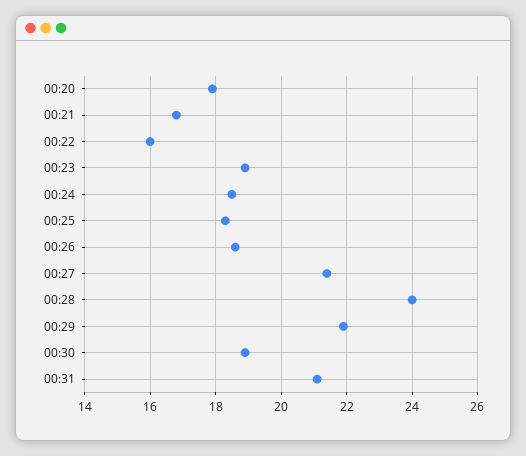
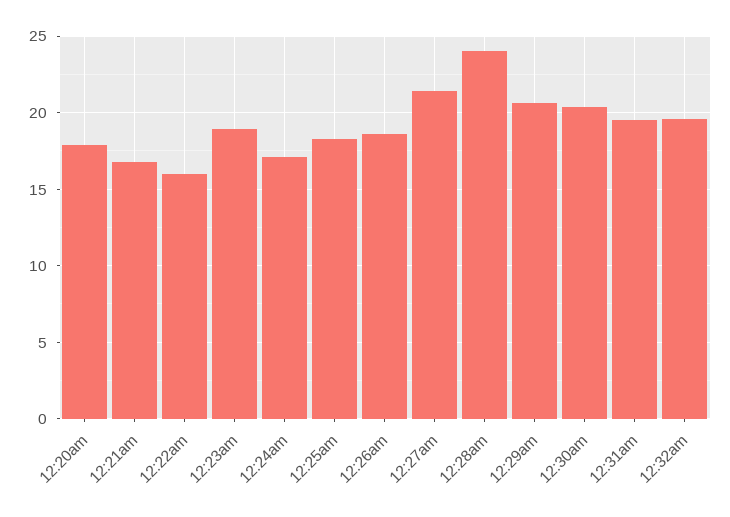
00:24: 18.5 -> 17
00:29: 22 -> 20.5
00:30: 19 -> 20.5
00:31: 21 -> 19.5
12:32am: none -> 19.5

